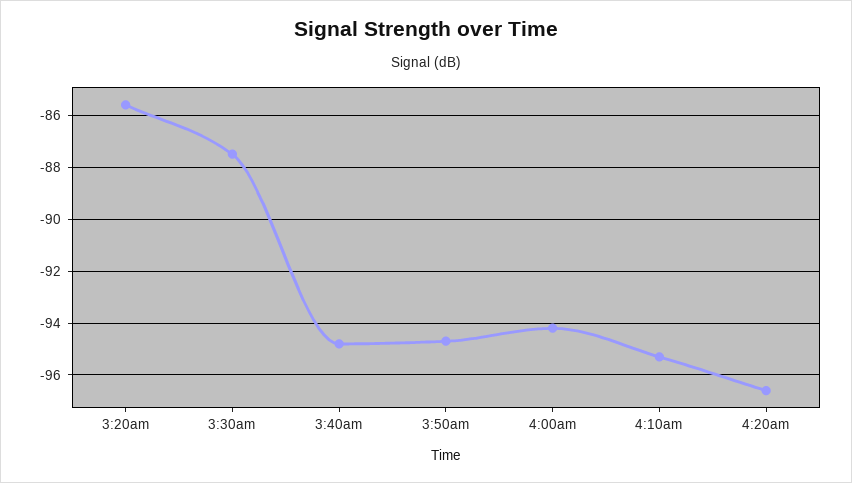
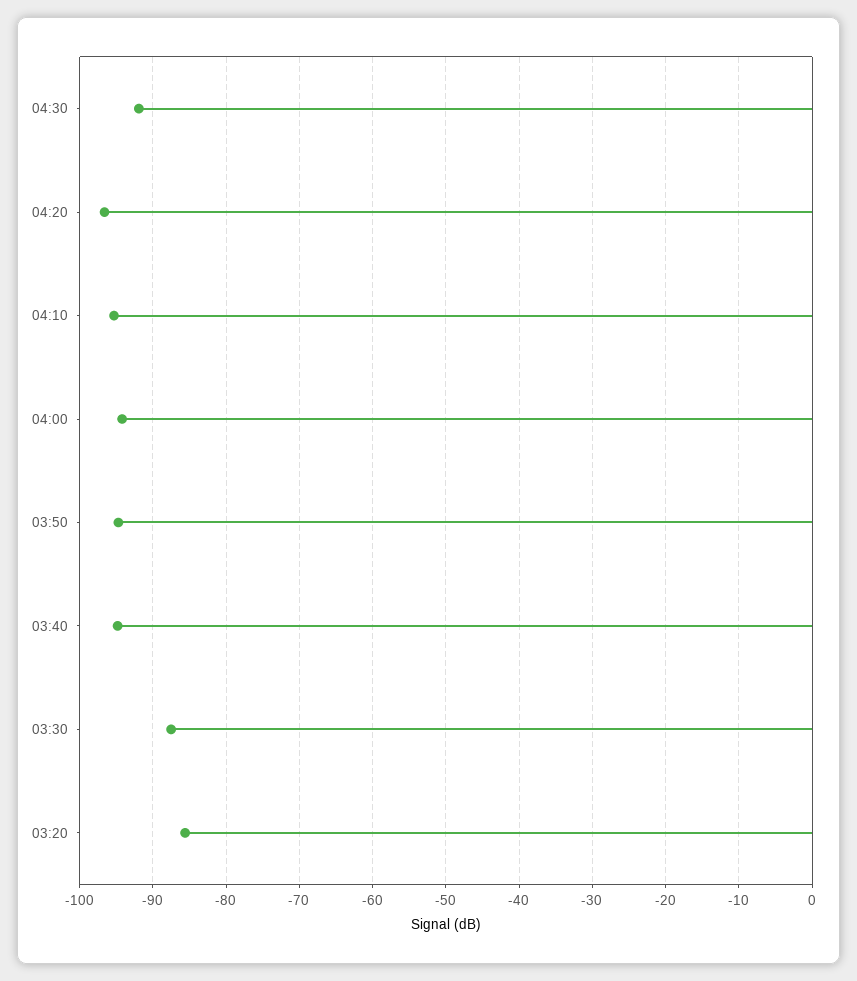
04:30: none -> -92

